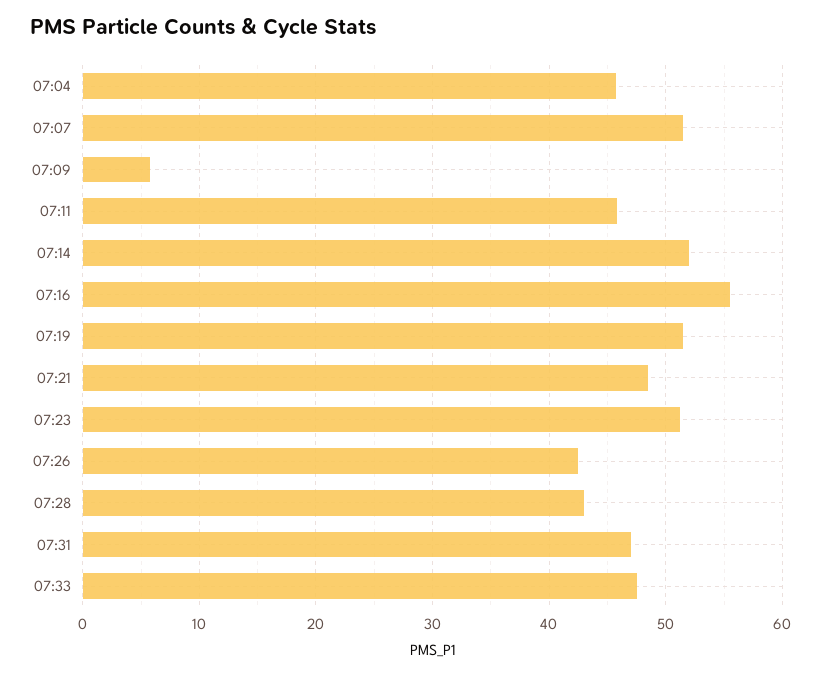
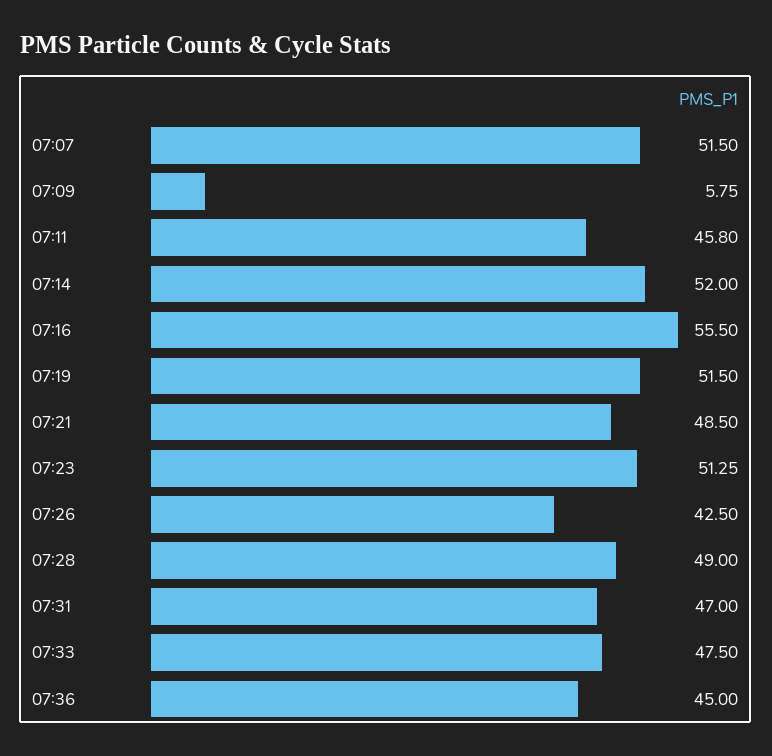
07:04: 46 -> none
07:28: 43 -> 49
07:36: none -> 45

